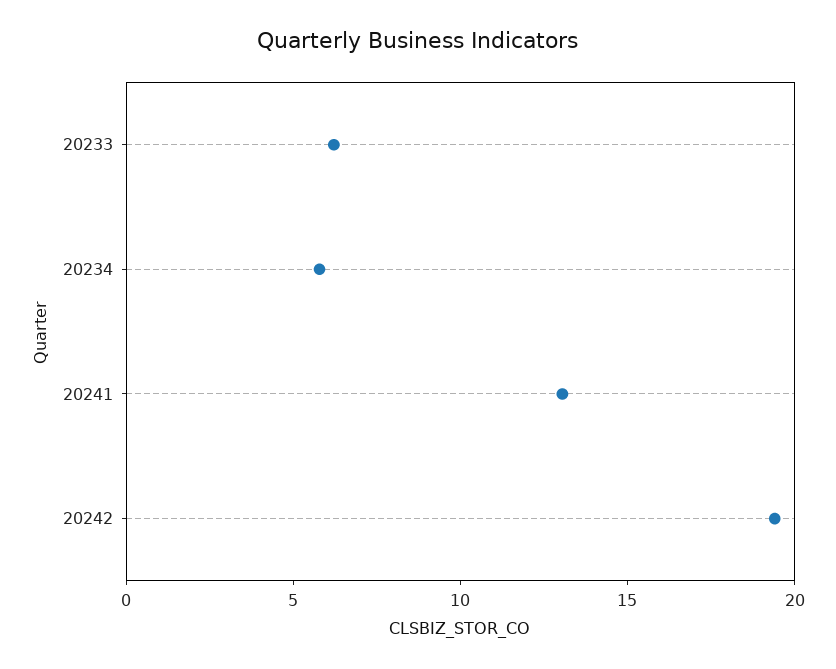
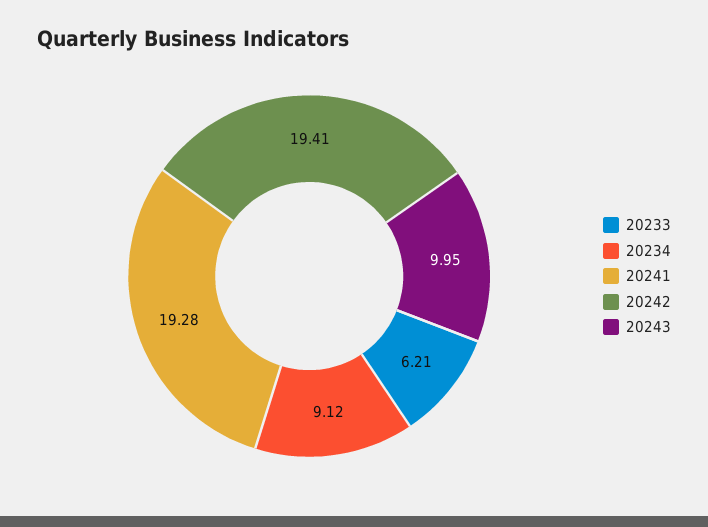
20234: 6 -> 9.12
20241: 13 -> 19.28
20243: none -> 9.95

